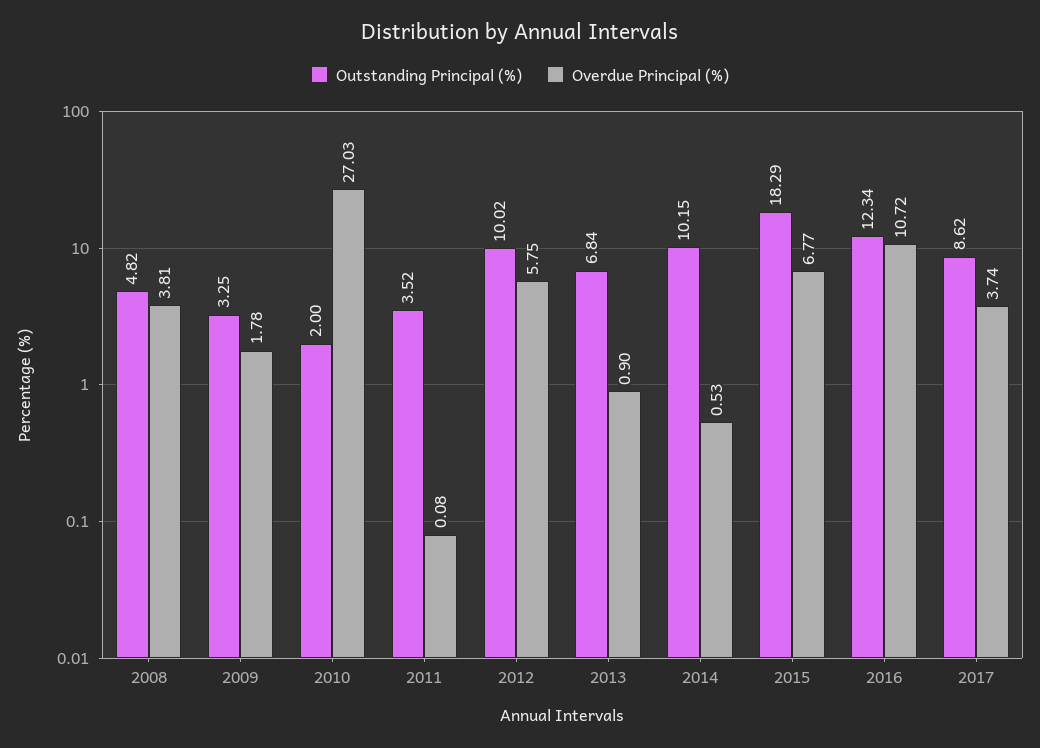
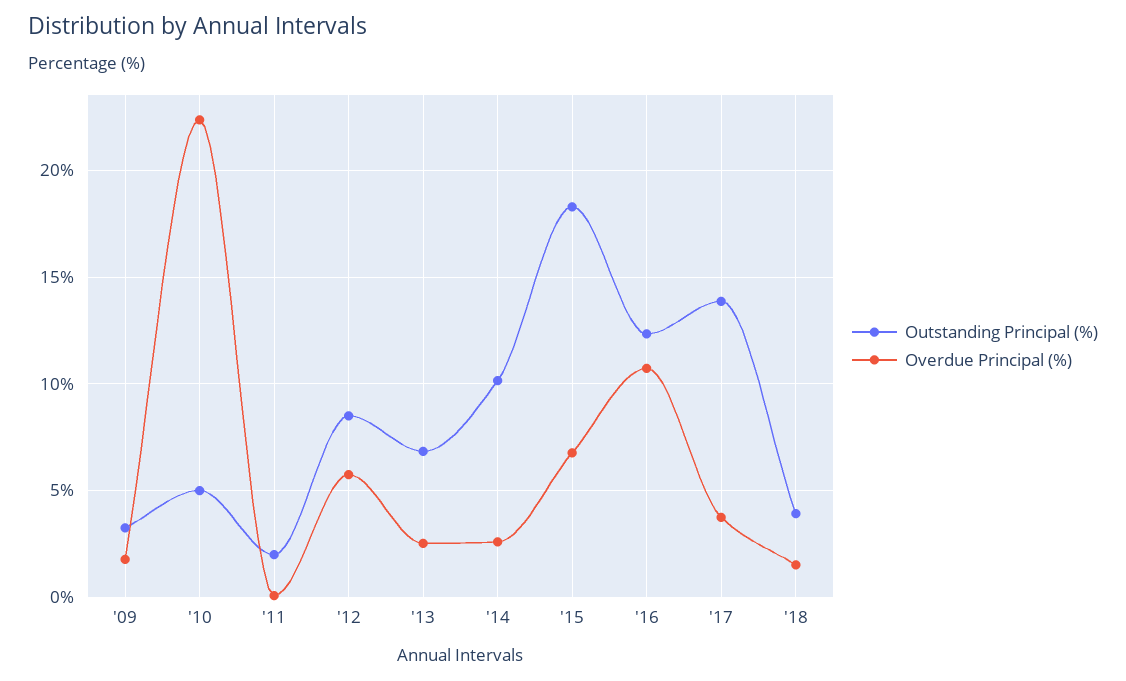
Outstanding Principal (%), 2008: 4.82 -> none
Overdue Principal (%), 2008: 3.81 -> none
Outstanding Principal (%), 2010: 2 -> 5
Overdue Principal (%), 2010: 27.03 -> 22.5
Outstanding Principal (%), 2011: 3.52 -> 2
Outstanding Principal (%), 2012: 10.02 -> 8.5
Overdue Principal (%), 2013: 0.9 -> 2.5
Overdue Principal (%), 2014: 0.53 -> 2.5
Outstanding Principal (%), 2017: 8.62 -> 14
Outstanding Principal (%), '18: none -> 4
Overdue Principal (%), '18: none -> 1.5

